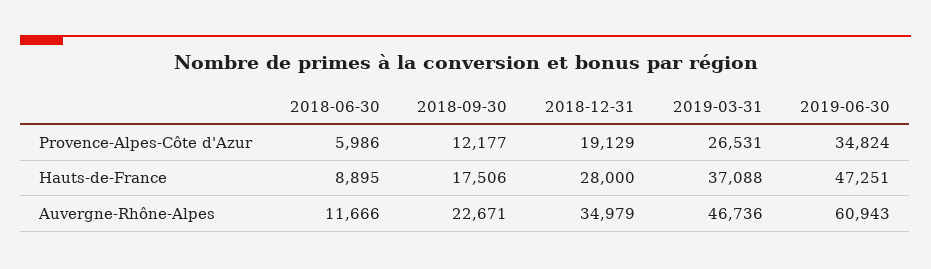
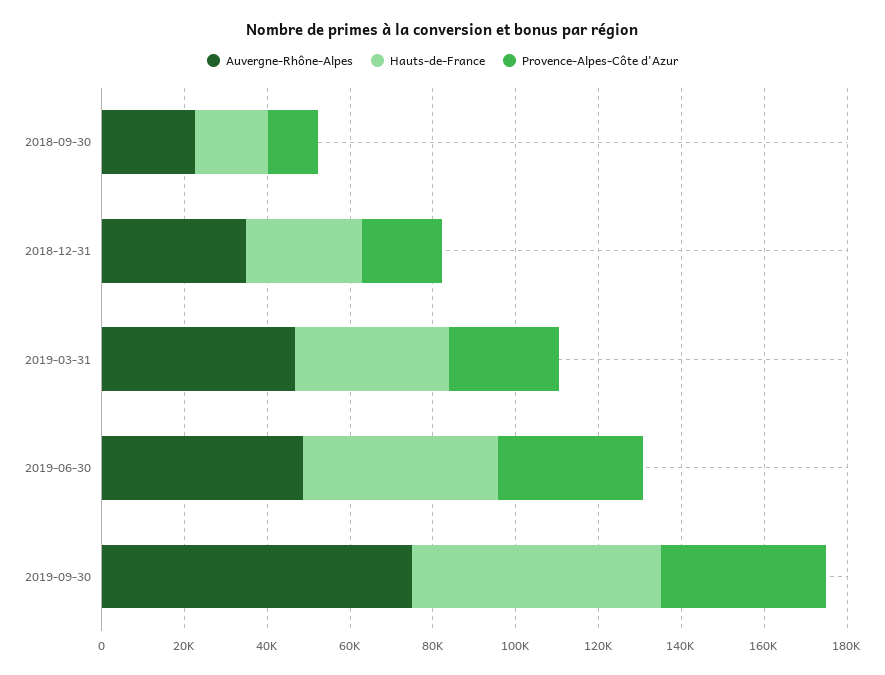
Provence-Alpes-Côte d'Azur, 2018-06-30: 5986 -> none
Hauts-de-France, 2018-06-30: 8895 -> none
Auvergne-Rhône-Alpes, 2018-06-30: 11666 -> none
Auvergne-Rhône-Alpes, 2019-06-30: 60943 -> 50000
Auvergne-Rhône-Alpes, 2019-09-30: none -> 75000
Hauts-de-France, 2019-09-30: none -> 60000
Provence-Alpes-Côte d'Azur, 2019-09-30: none -> 40000

